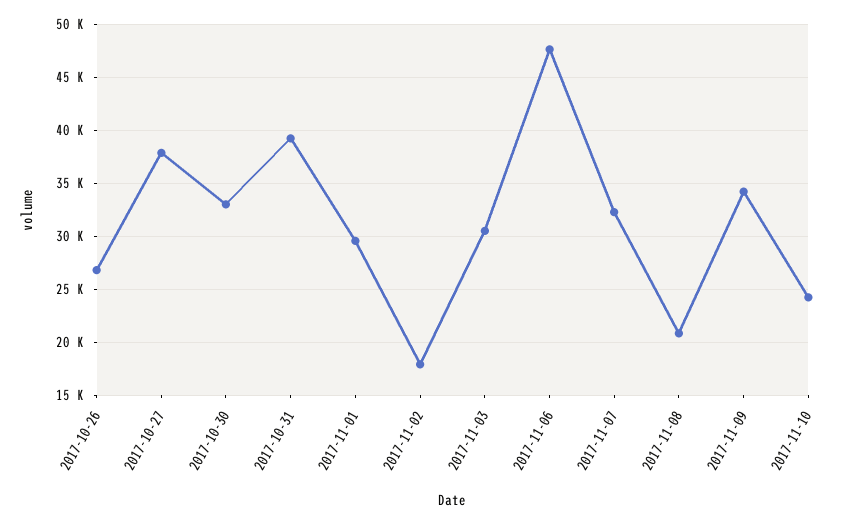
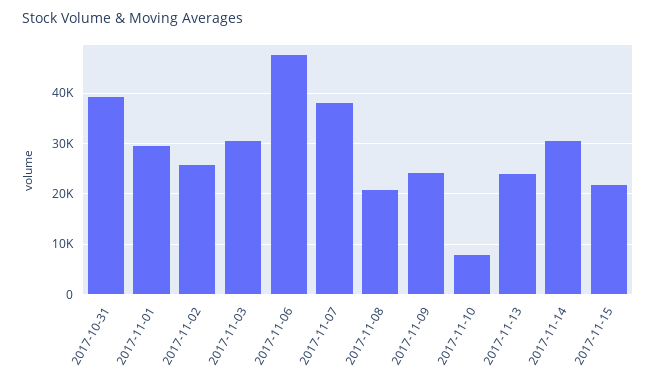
2017-10-26: 27000 -> none
2017-10-27: 38000 -> none
2017-10-30: 33000 -> none
2017-11-02: 18000 -> 26000
2017-11-07: 32000 -> 38000
2017-11-09: 34000 -> 24000
2017-11-10: 24000 -> 8000
2017-11-13: none -> 24000
2017-11-14: none -> 30000
2017-11-15: none -> 22000

